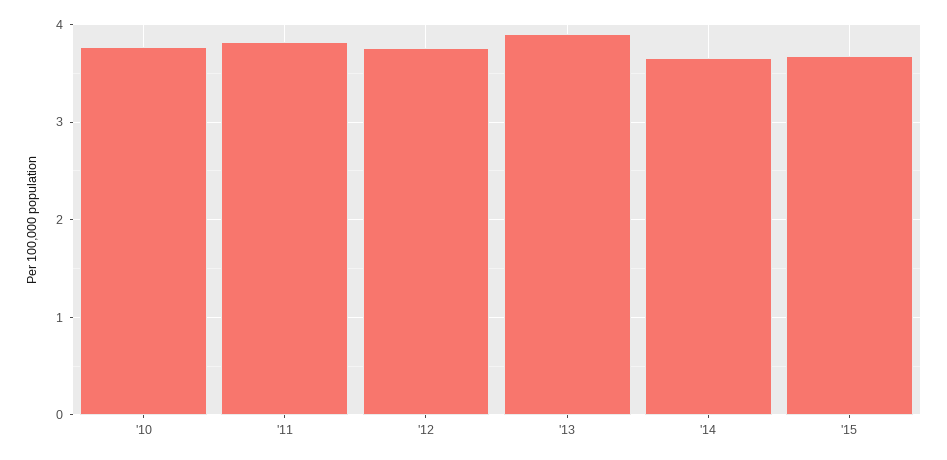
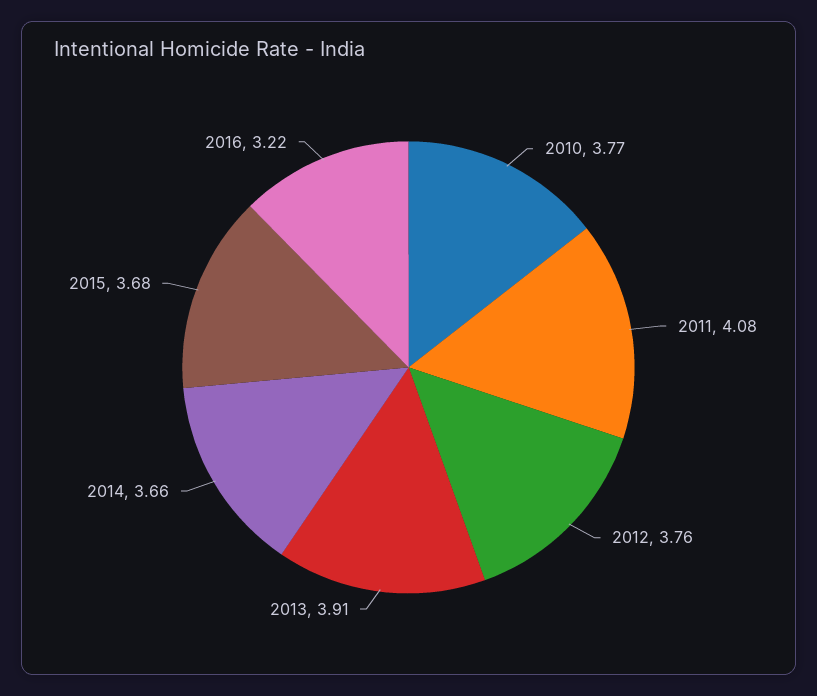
'11: 3.8 -> 4.08
2016: none -> 3.22

